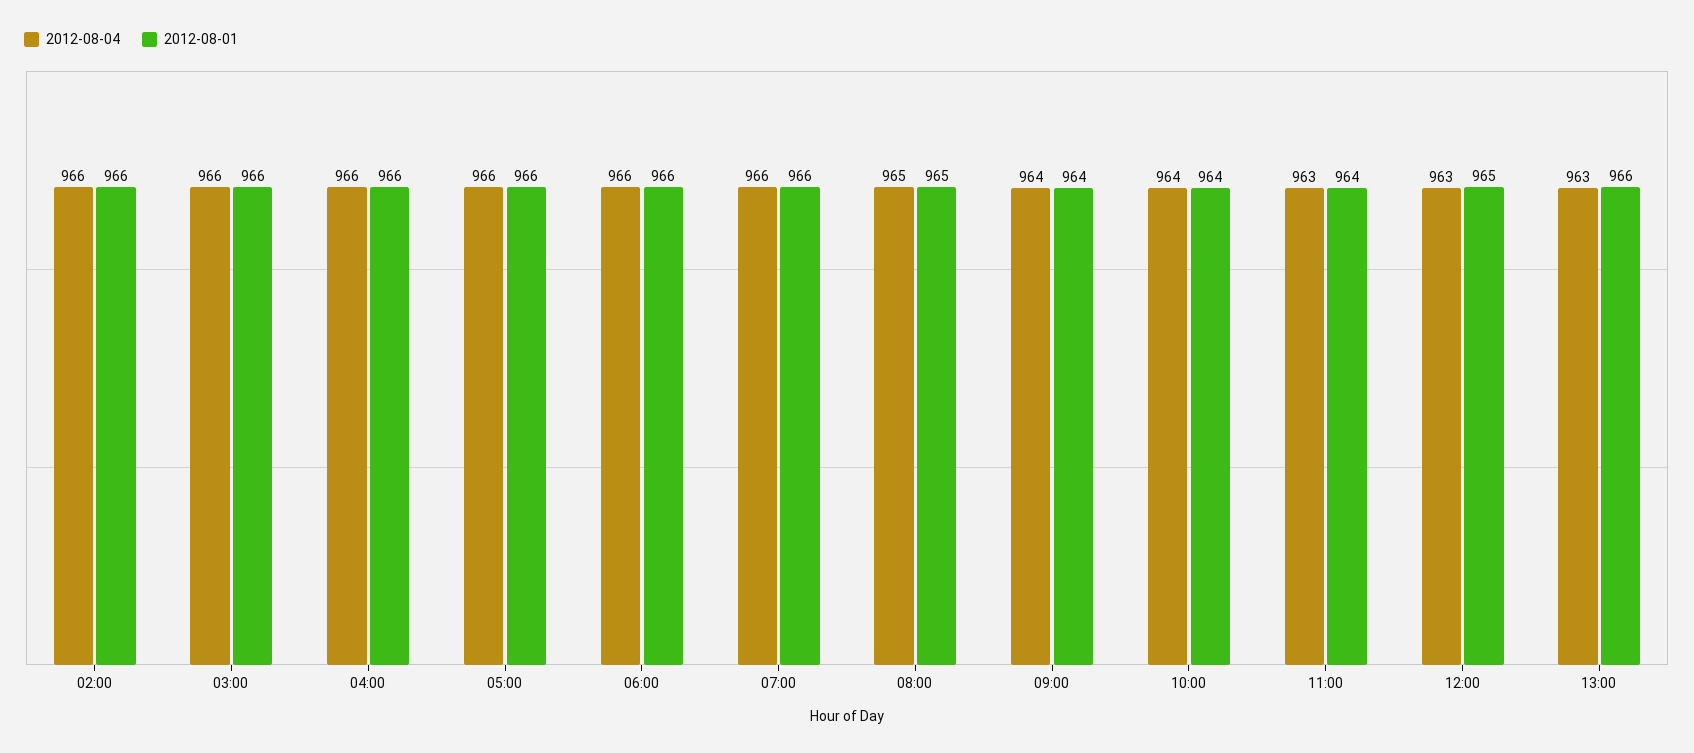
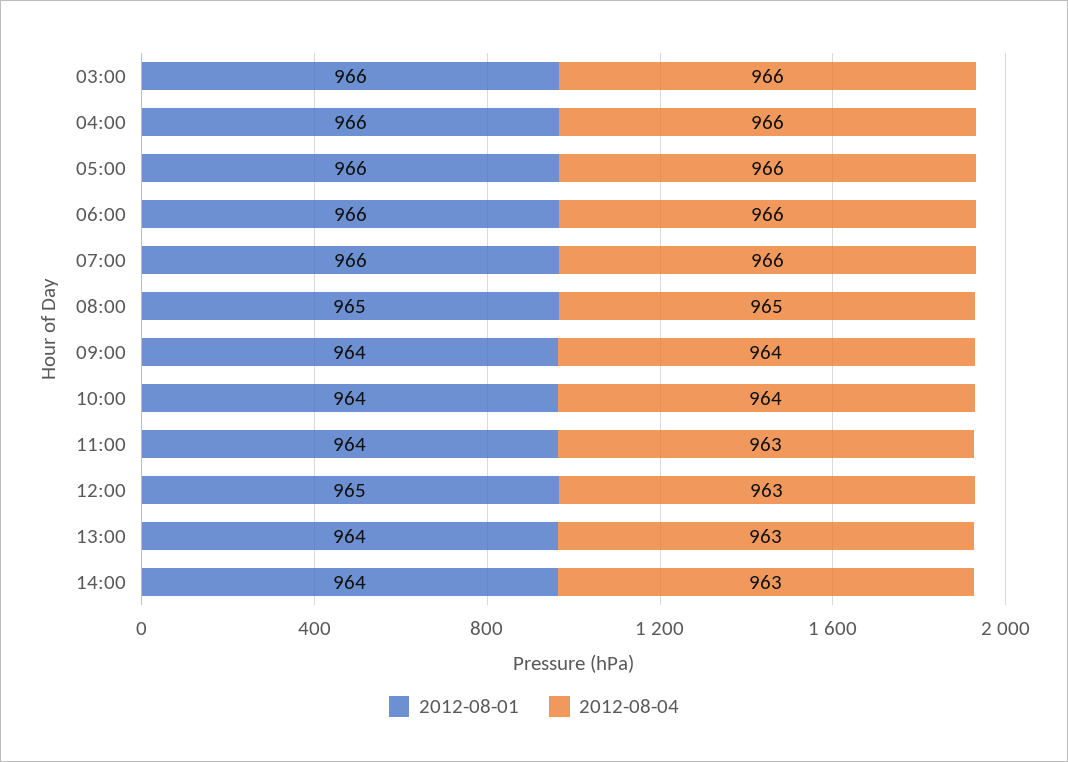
2012-08-04, 02:00: 966 -> none
2012-08-01, 02:00: 966 -> none
2012-08-01, 13:00: 966 -> 964
2012-08-01, 14:00: none -> 964
2012-08-04, 14:00: none -> 963

